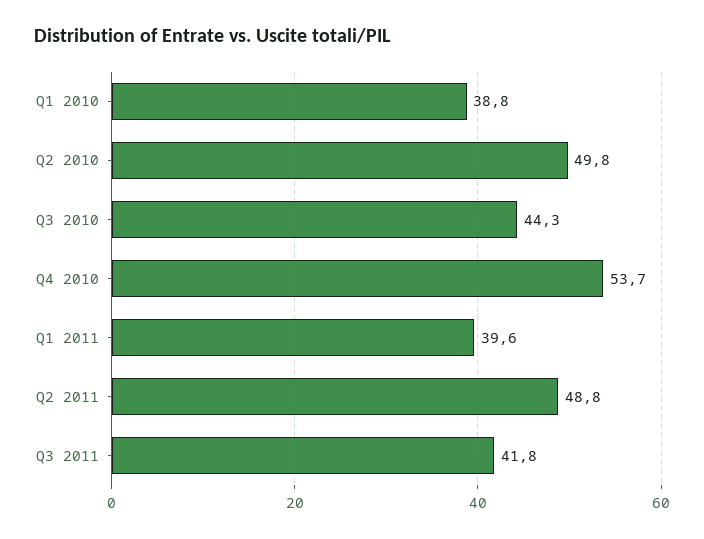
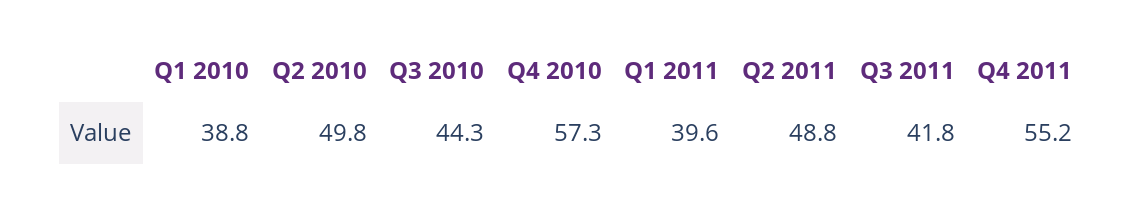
Q4 2010: 53.7 -> 57.3
Q4 2011: none -> 55.2

